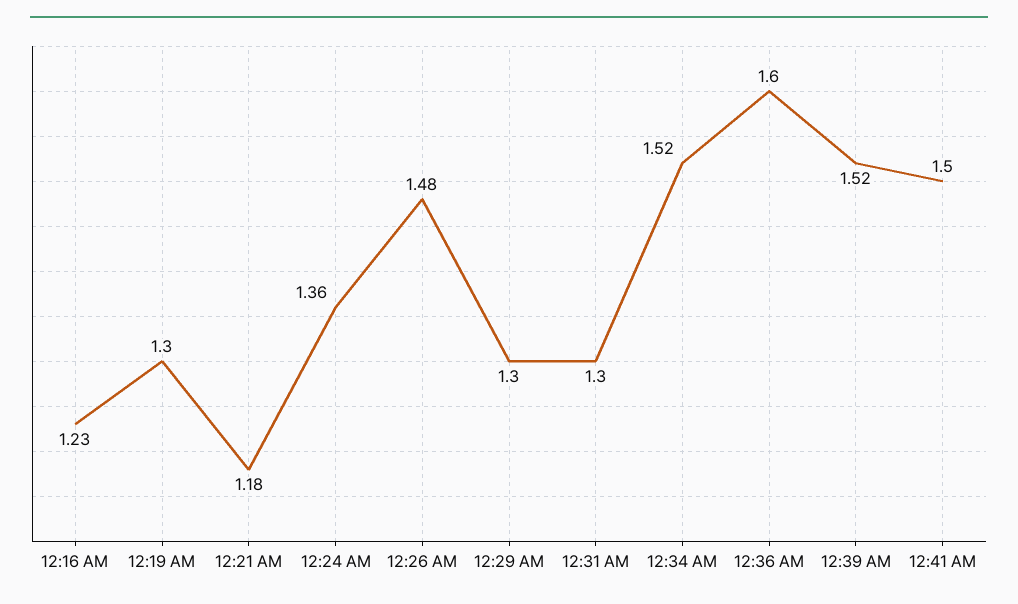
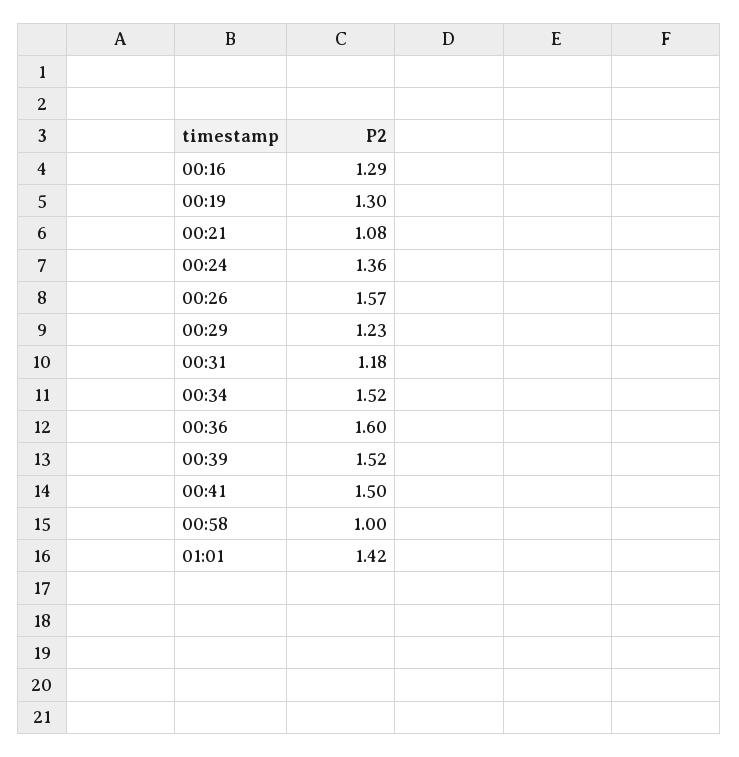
12:16 AM: 1.23 -> 1.29
12:21 AM: 1.18 -> 1.08
12:26 AM: 1.48 -> 1.57
12:29 AM: 1.3 -> 1.23
12:31 AM: 1.3 -> 1.18
00:58: none -> 1
01:01: none -> 1.42

